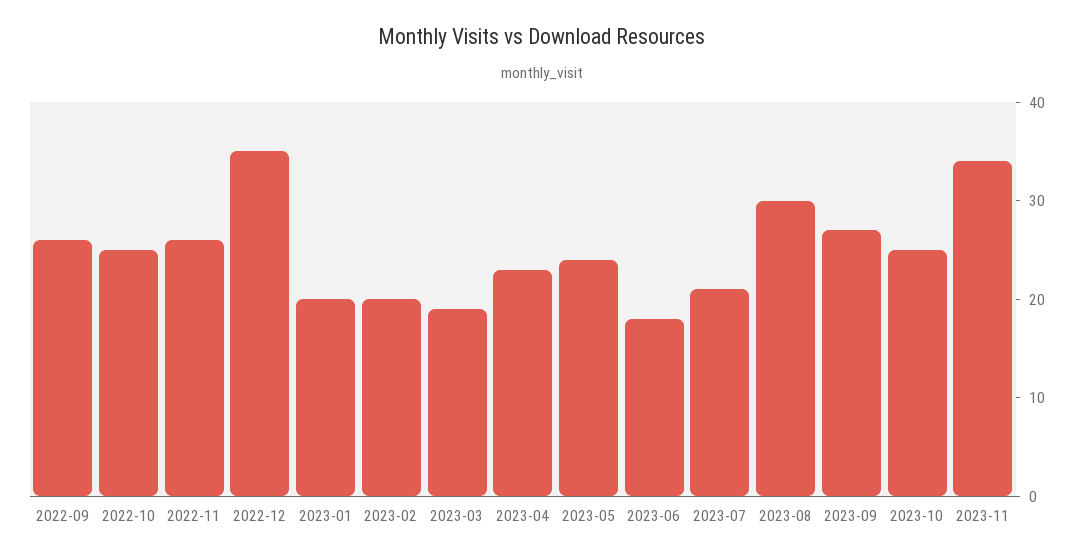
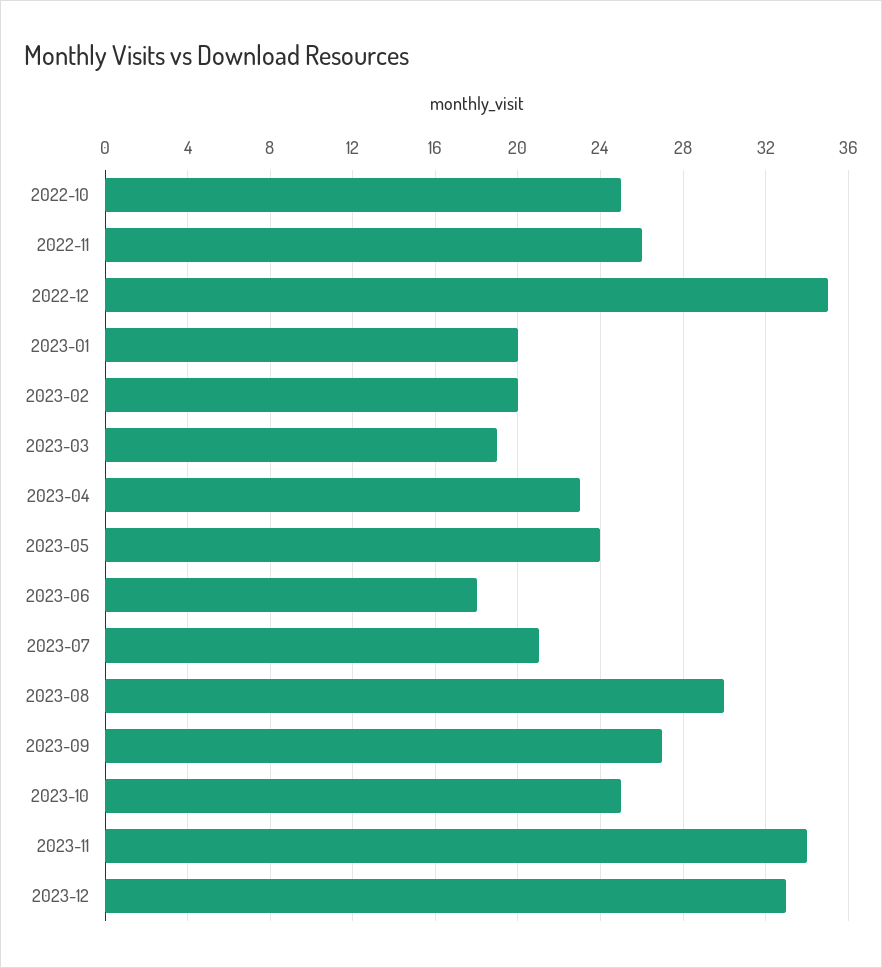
2022-09: 26 -> none
2023-12: none -> 33

